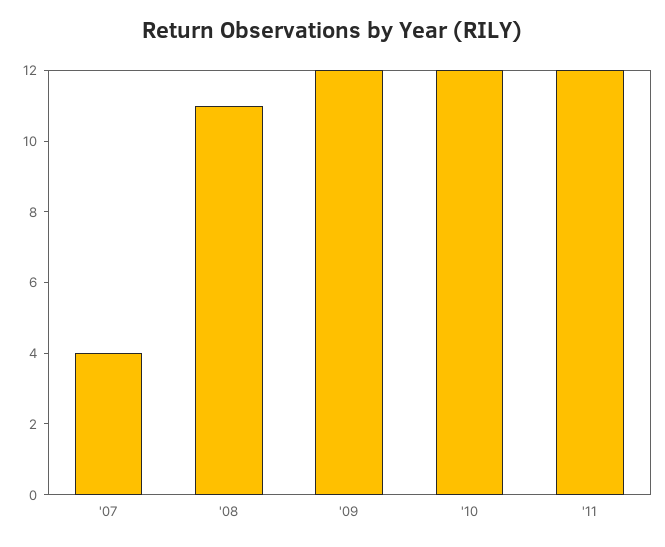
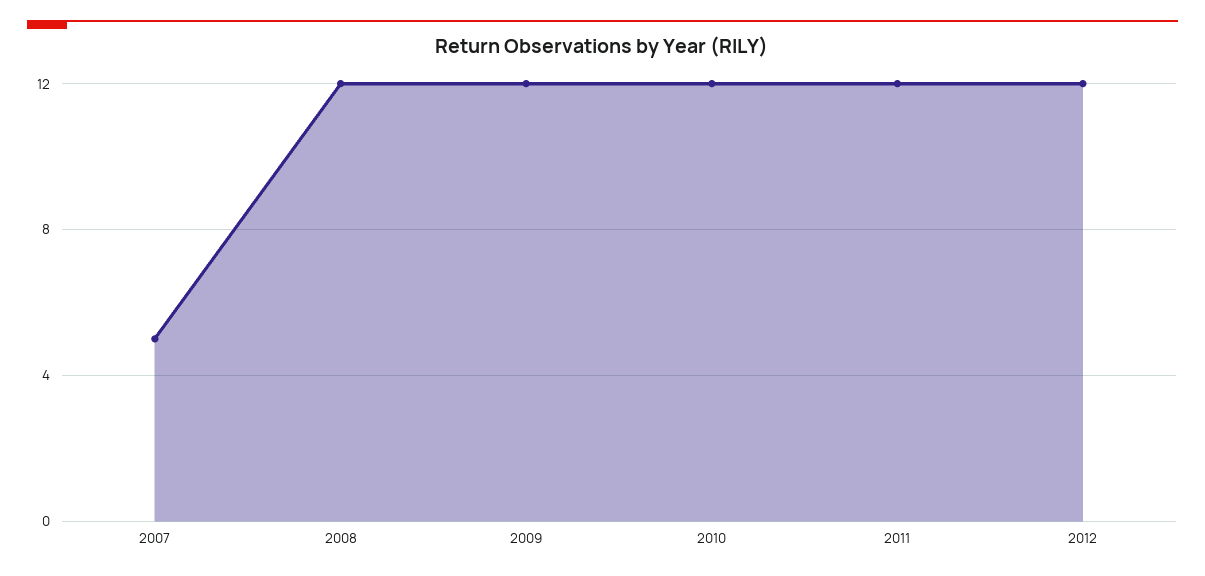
'07: 4 -> 5
'08: 11 -> 12
2012: none -> 12

